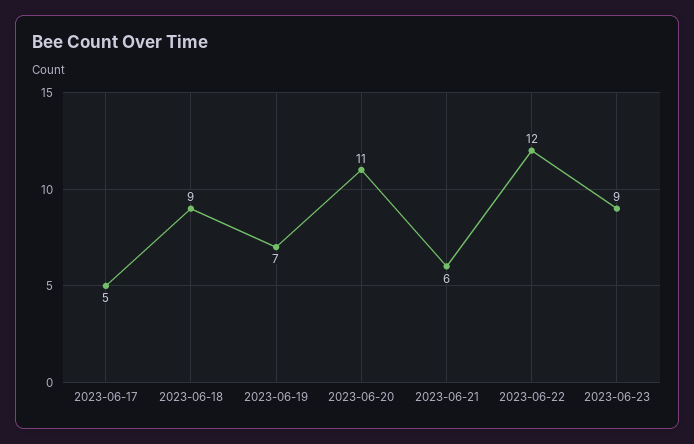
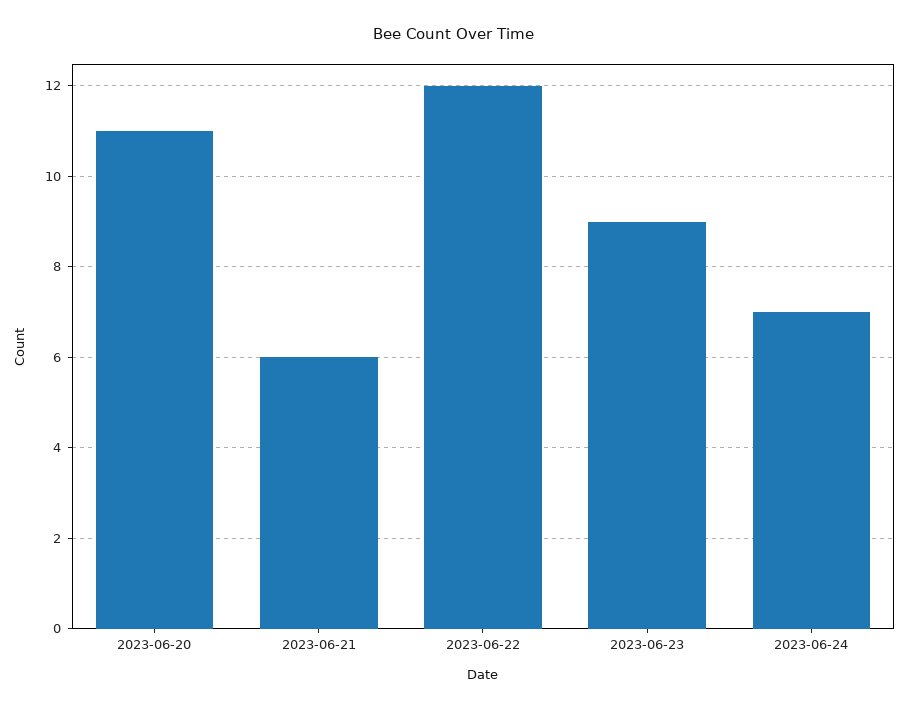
2023-06-17: 5 -> none
2023-06-18: 9 -> none
2023-06-19: 7 -> none
2023-06-24: none -> 7

